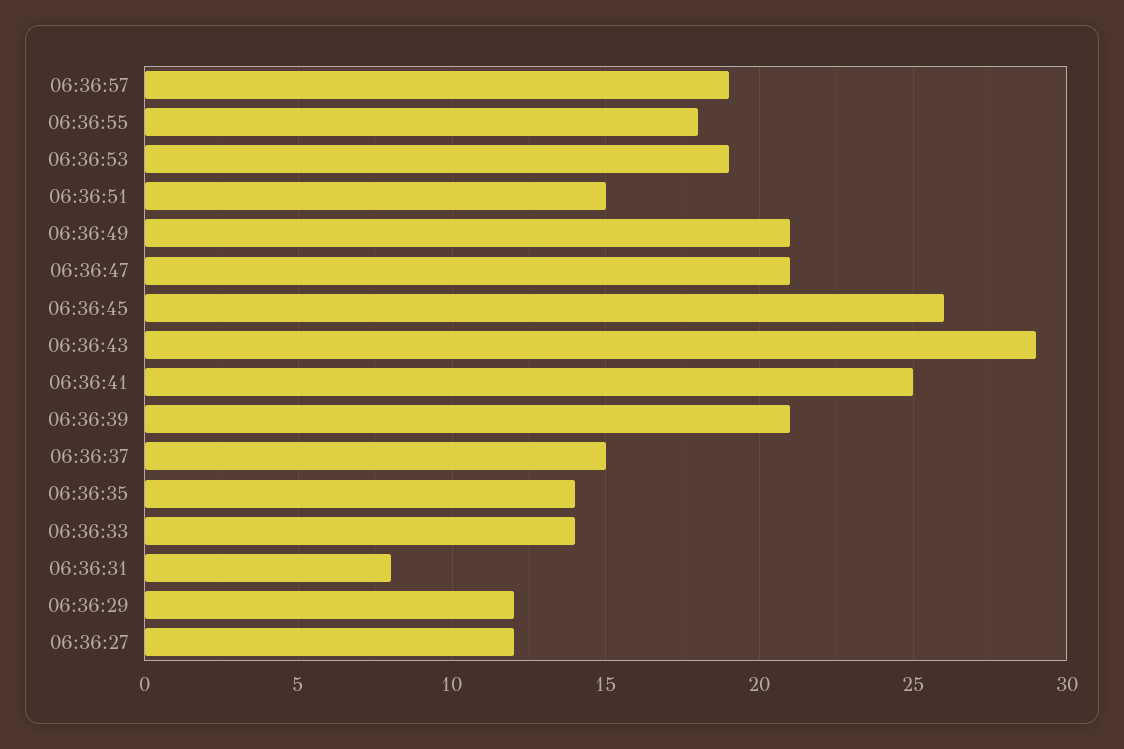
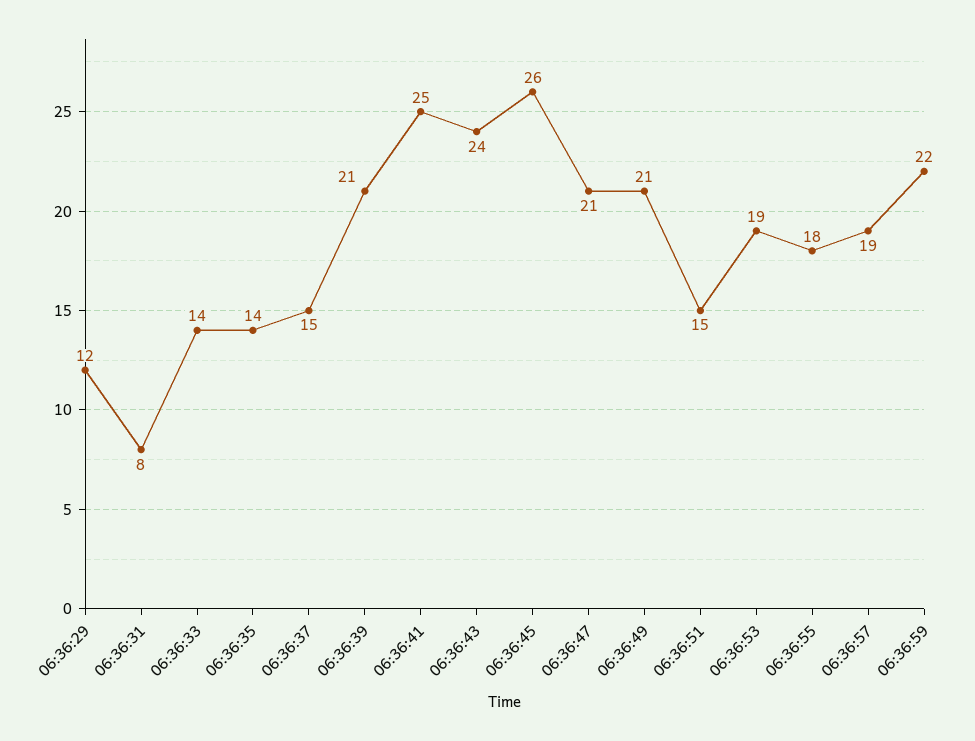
06:36:43: 29 -> 24
06:36:27: 12 -> none
06:36:59: none -> 22

